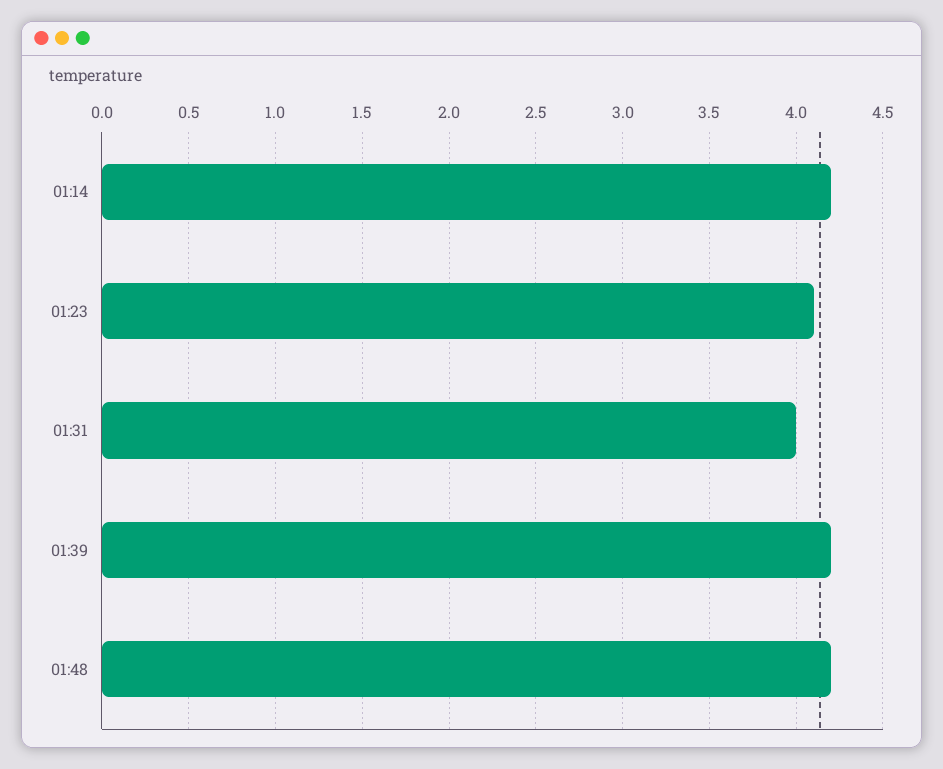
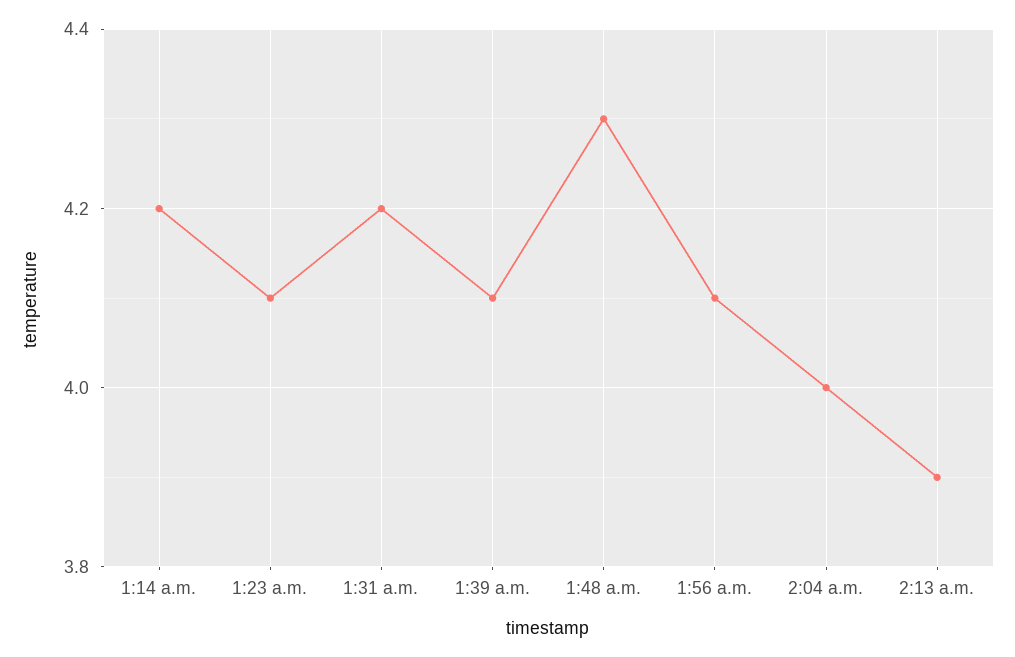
01:31: 4 -> 4.2
01:39: 4.2 -> 4.1
01:48: 4.2 -> 4.3
1:56 a.m.: none -> 4.1
2:04 a.m.: none -> 4
2:13 a.m.: none -> 3.9

